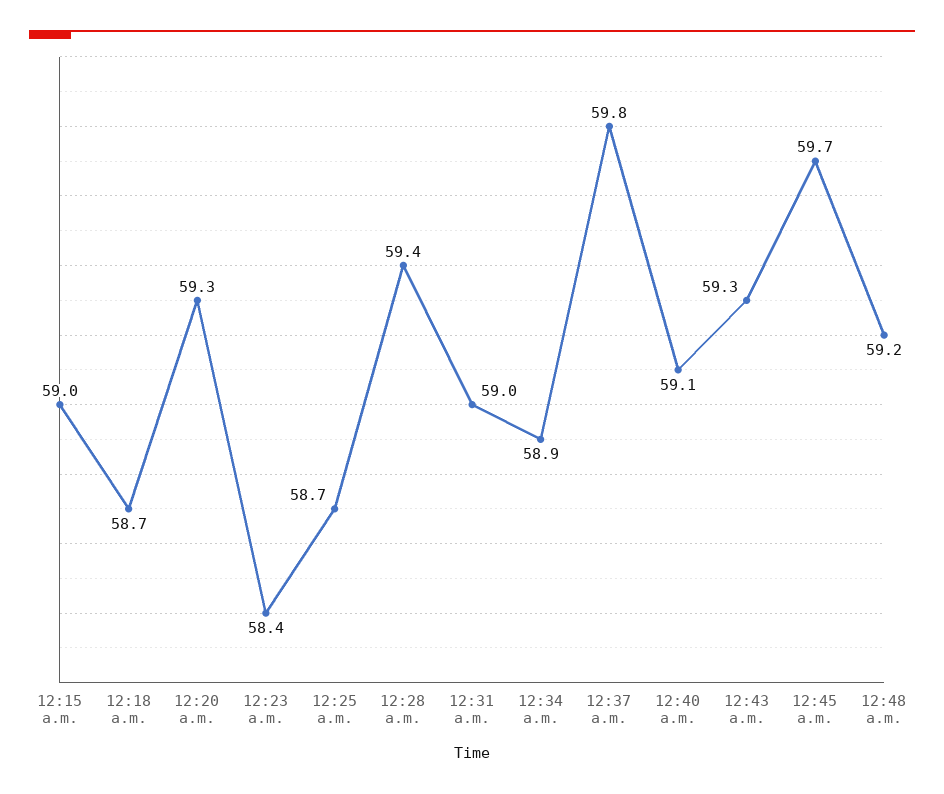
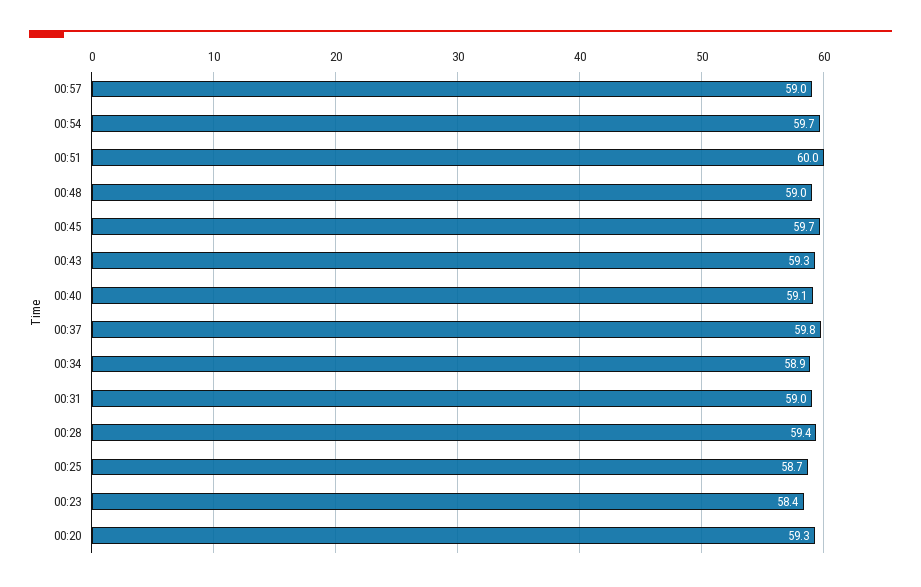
12:15 a.m.: 59 -> none
12:18 a.m.: 58.7 -> none
12:48 a.m.: 59.2 -> 59
00:57: none -> 59
00:54: none -> 59.7
00:51: none -> 60

